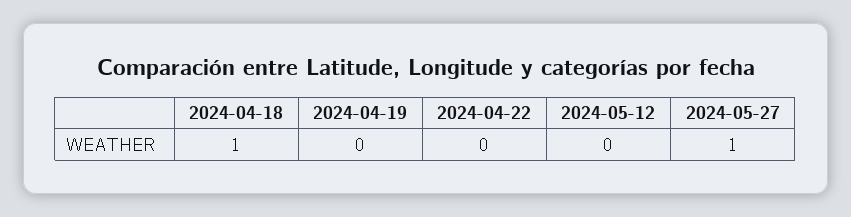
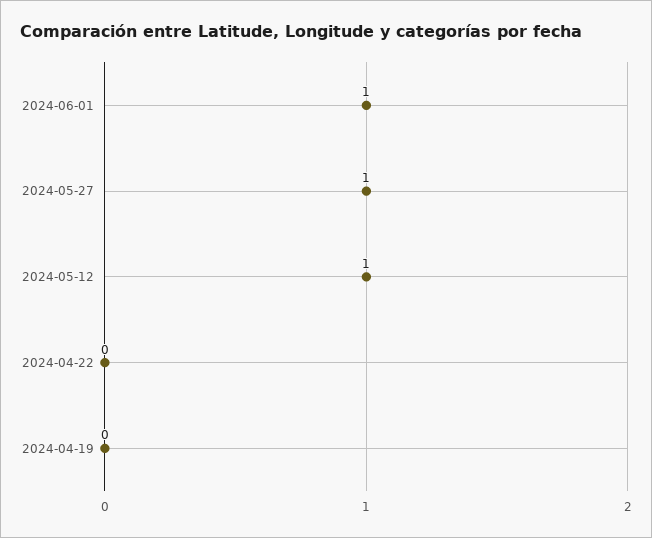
2024-04-18: 1 -> none
2024-05-12: 0 -> 1
2024-06-01: none -> 1

